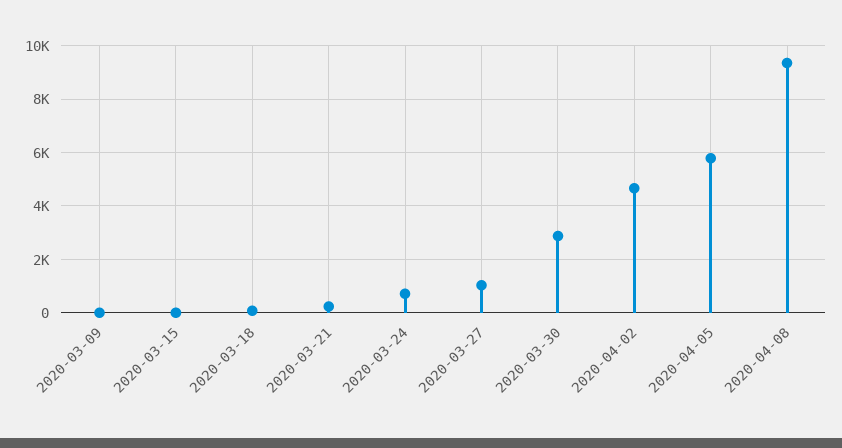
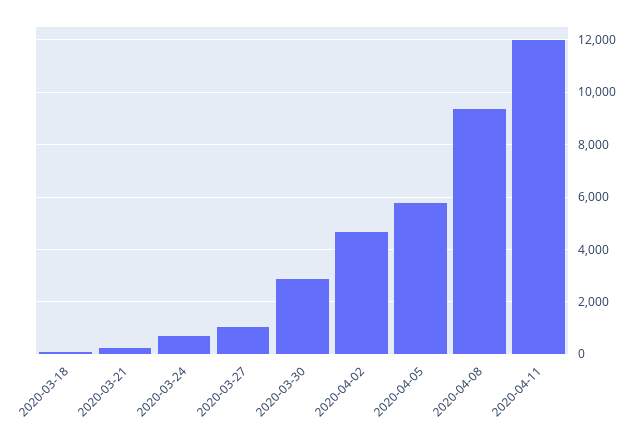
2020-03-09: 0 -> none
2020-03-15: 0 -> none
2020-04-11: none -> 12000

